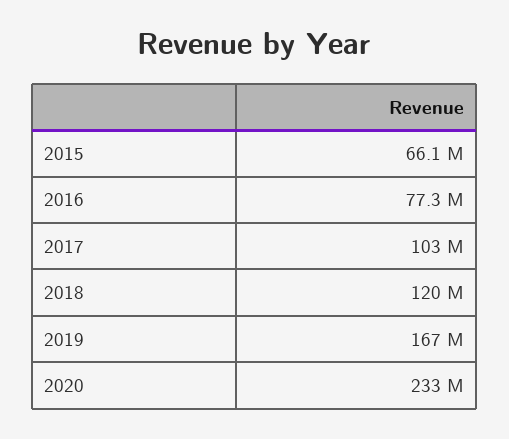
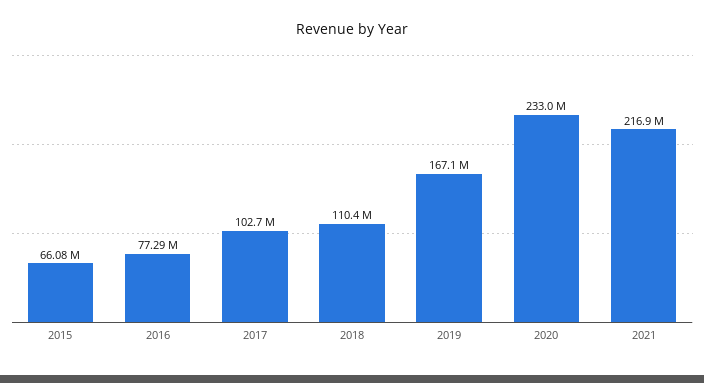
2018: 120000000 -> 110400000
2021: none -> 216900000

